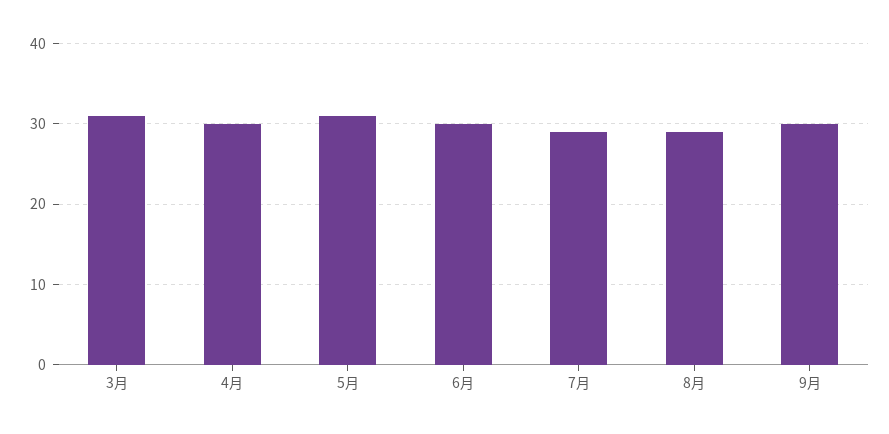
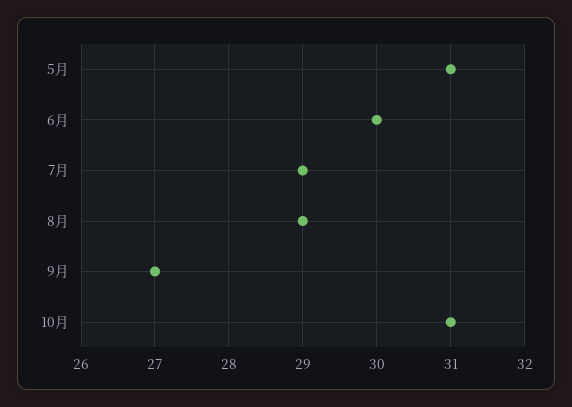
3月: 31 -> none
4月: 30 -> none
9月: 30 -> 27
10月: none -> 31

